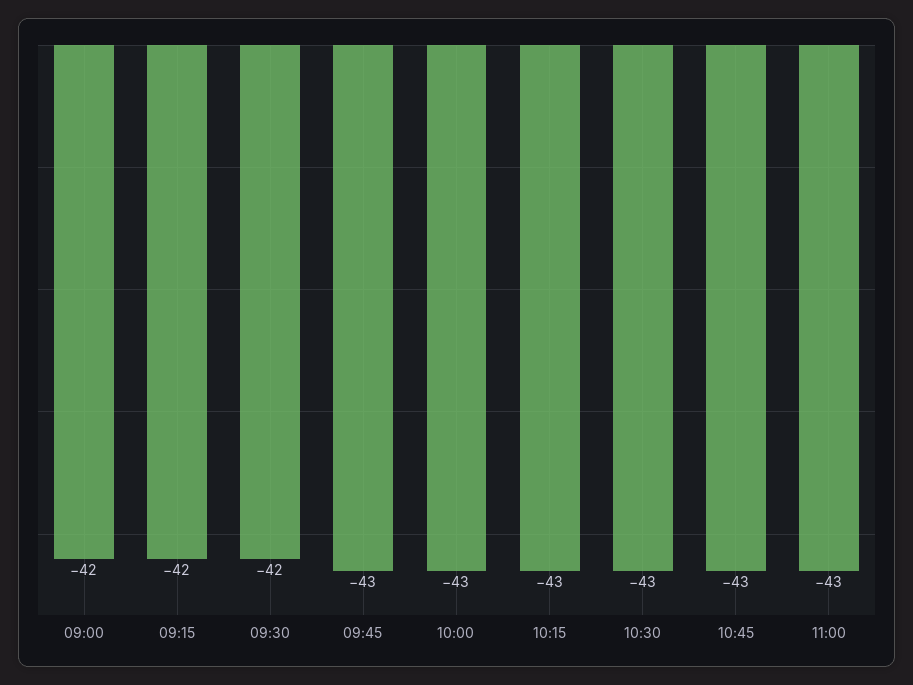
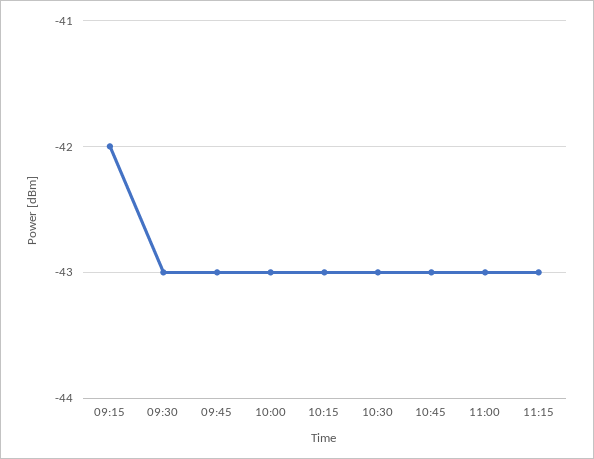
09:00: -42 -> none
09:30: -42 -> -43
11:15: none -> -43

